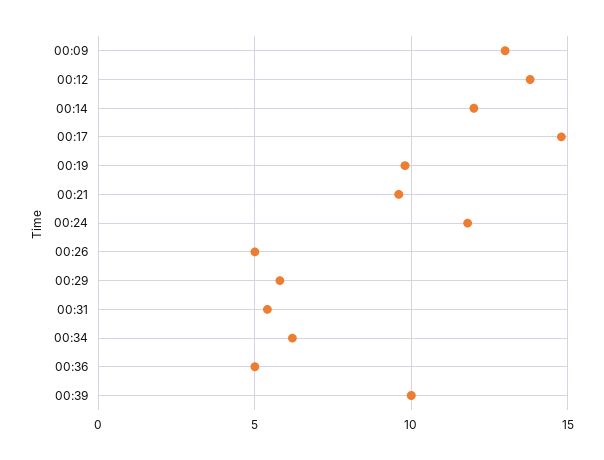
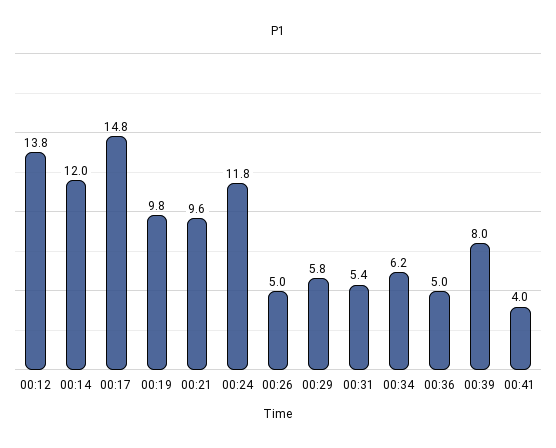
00:09: 13 -> none
00:39: 10 -> 8
00:41: none -> 4

